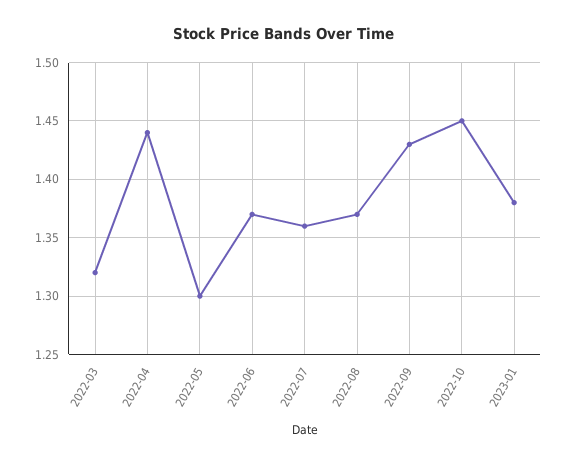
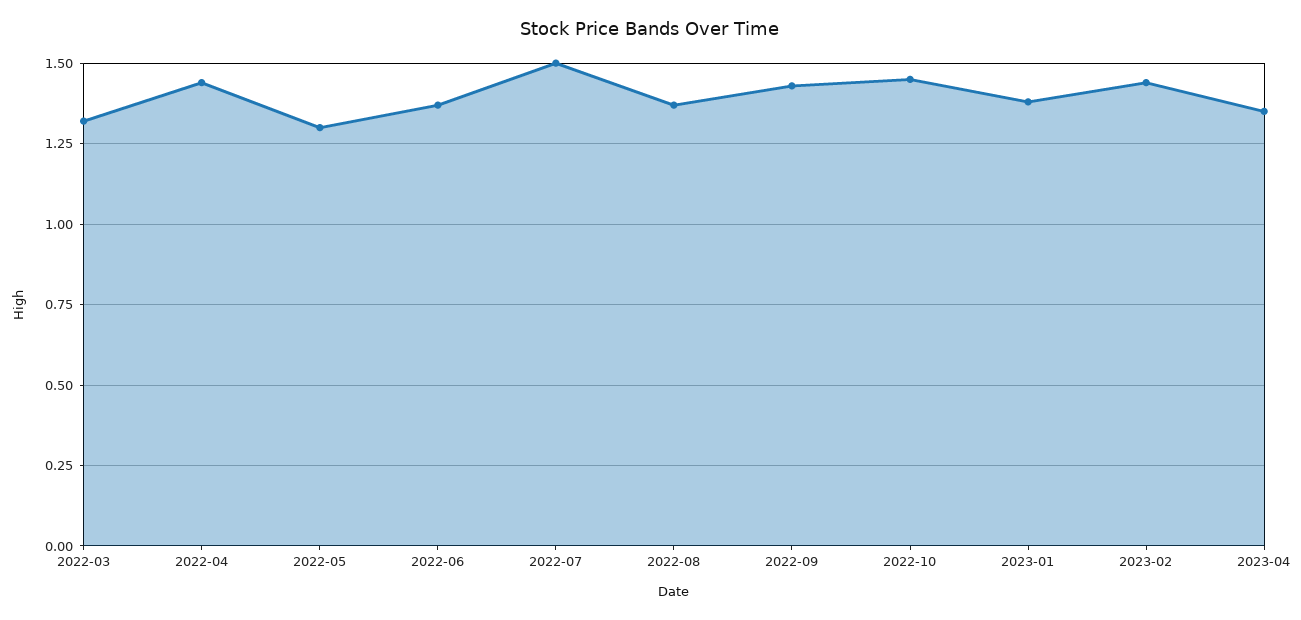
2022-07: 1.36 -> 1.5
2023-02: none -> 1.45
2023-04: none -> 1.35

